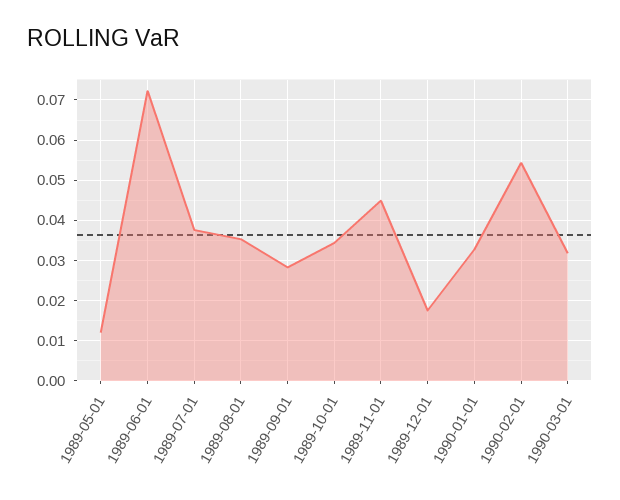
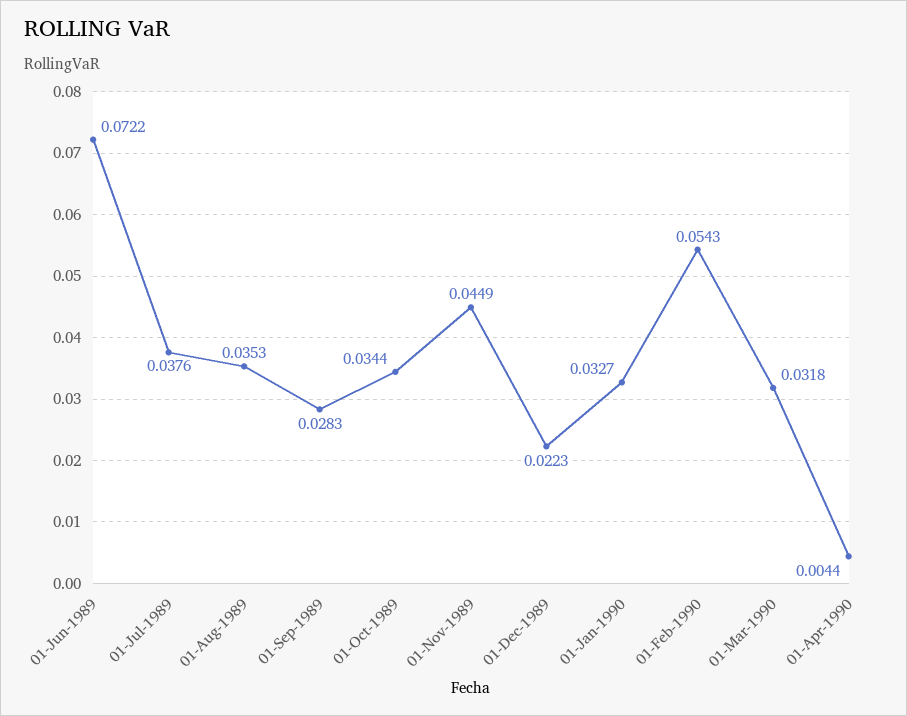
1989-05-01: 0.012 -> none
1989-12-01: 0.018 -> 0.0223
01-Apr-1990: none -> 0.0044

